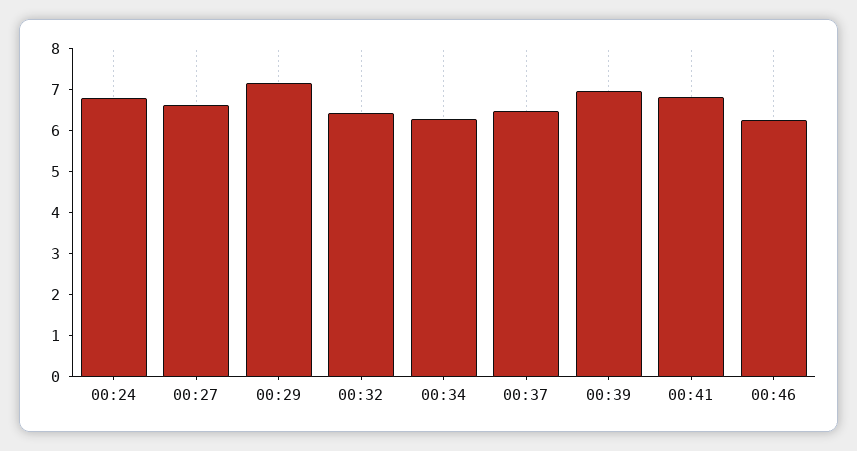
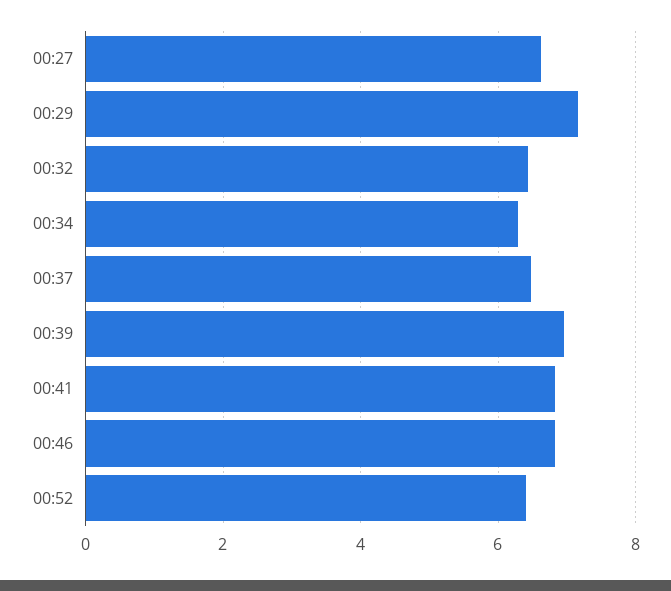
00:24: 6.8 -> none
00:46: 6.2 -> 6.8
00:52: none -> 6.4

